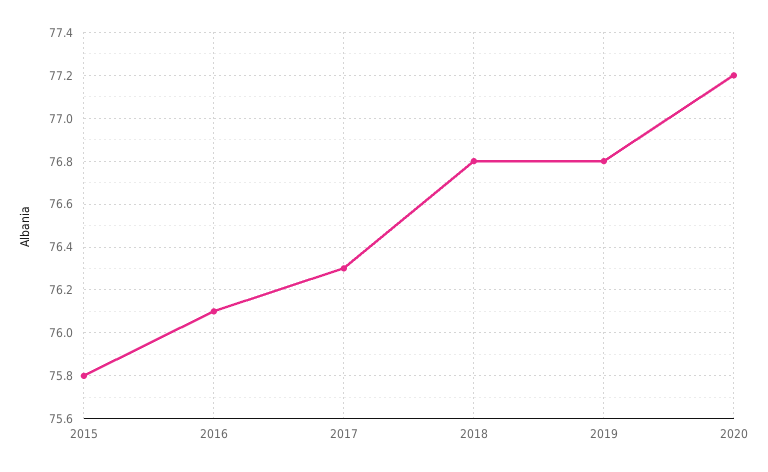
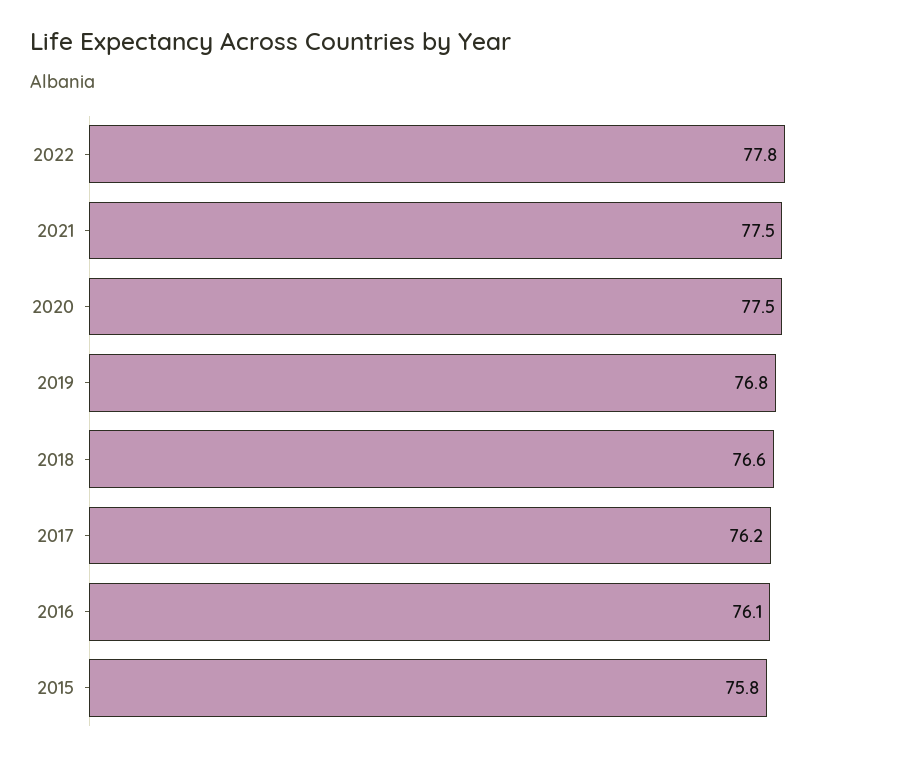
2017: 76.3 -> 76.2
2018: 76.8 -> 76.6
2020: 77.2 -> 77.5
2022: none -> 77.8
2021: none -> 77.5

